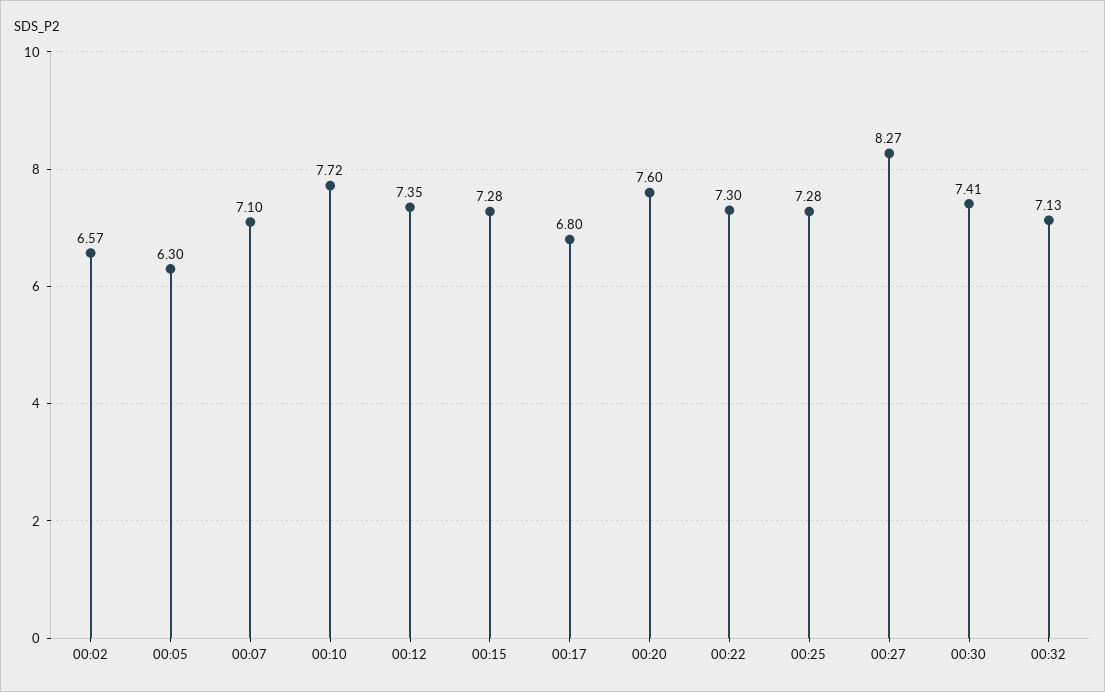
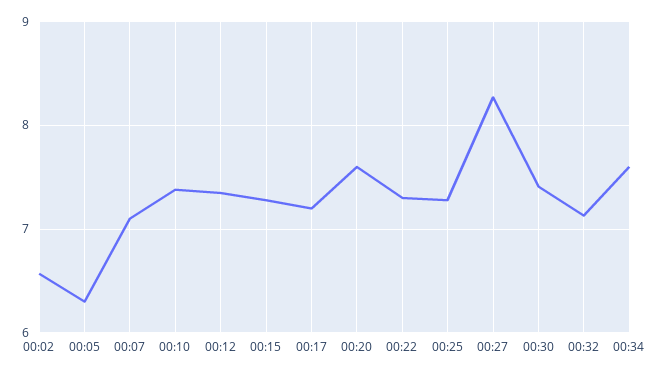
00:10: 7.72 -> 7.4
00:17: 6.8 -> 7.2
00:34: none -> 7.6

